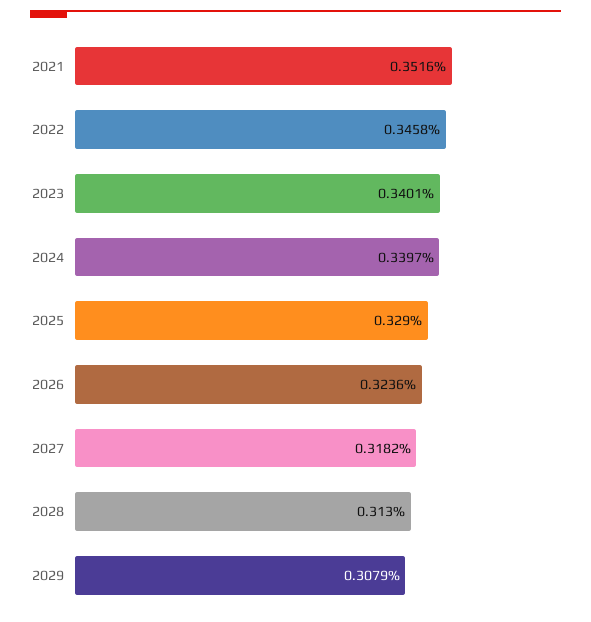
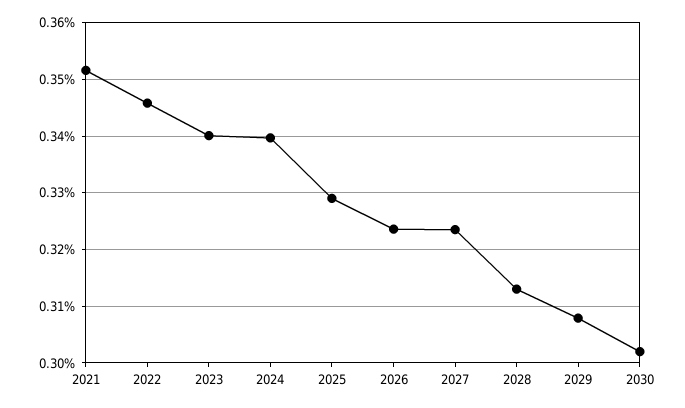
2027: 0.3182 -> 0.324
2030: none -> 0.302

